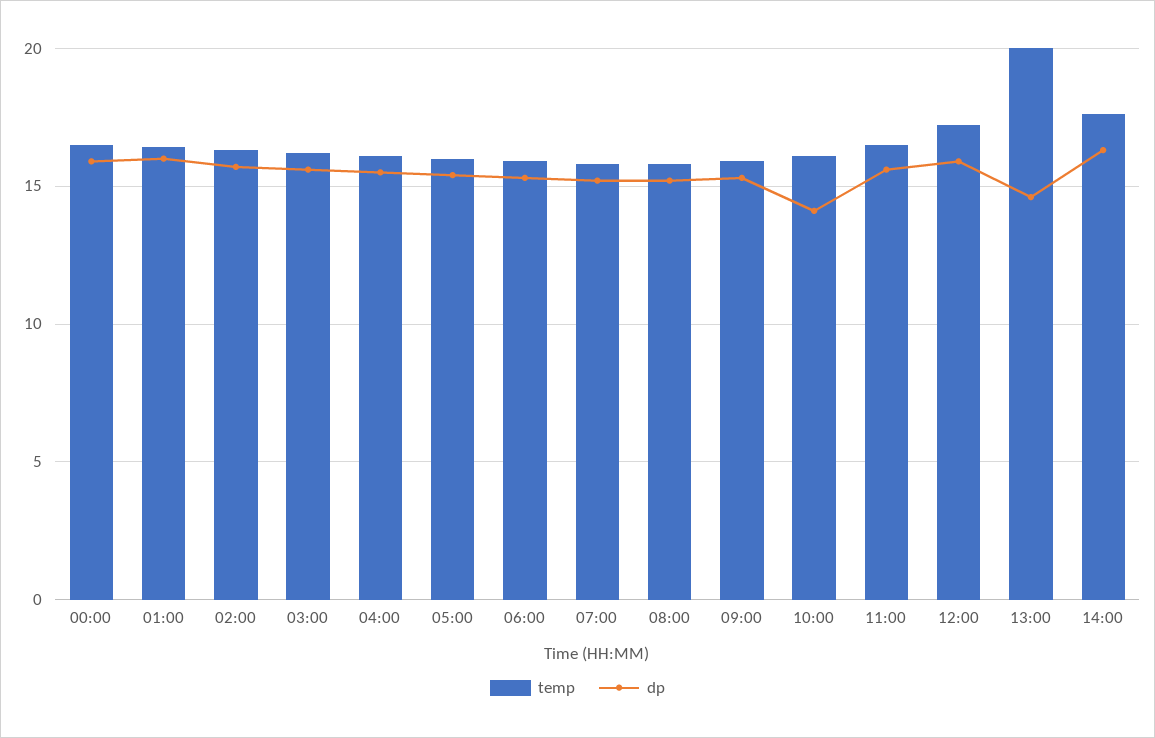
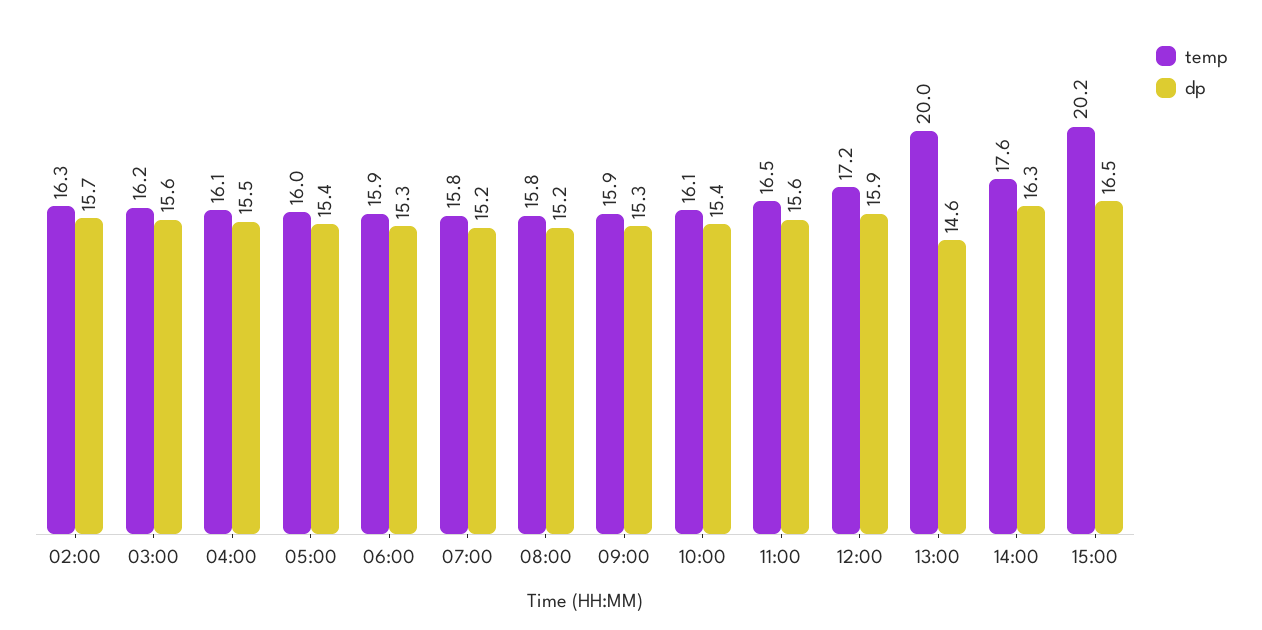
temp, 00:00: 16.5 -> none
dp, 00:00: 16 -> none
temp, 01:00: 16.5 -> none
dp, 01:00: 16 -> none
dp, 10:00: 14 -> 15.4
temp, 15:00: none -> 20.2
dp, 15:00: none -> 16.5

